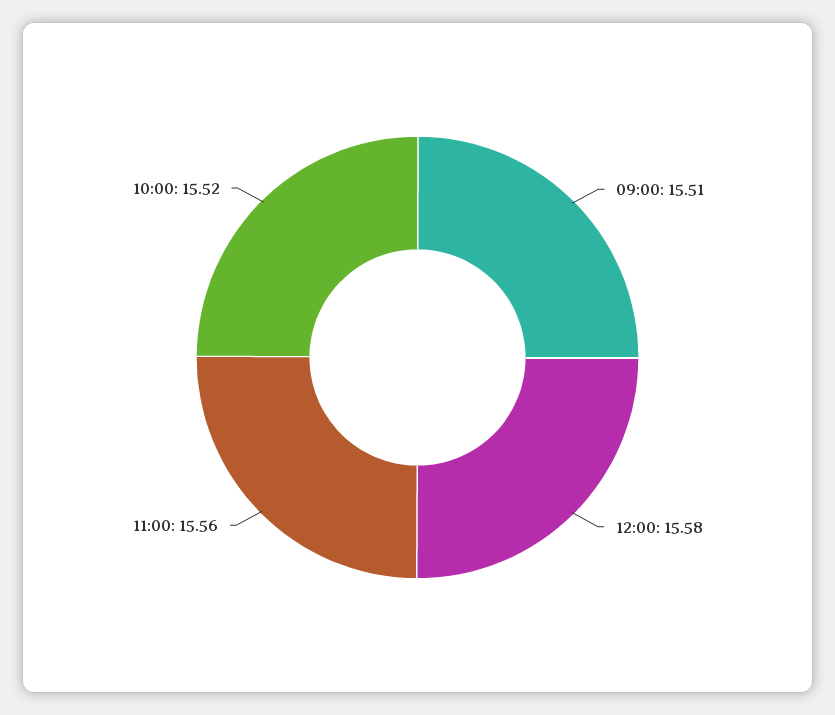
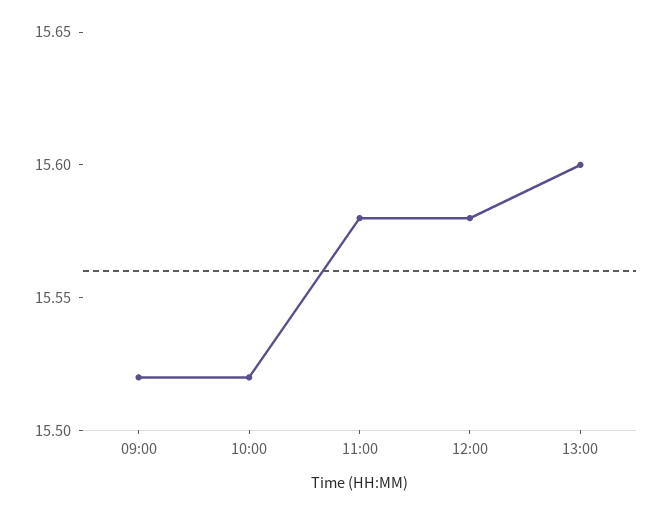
09:00: 15.51 -> 15.52
11:00: 15.56 -> 15.58
13:00: none -> 15.6

